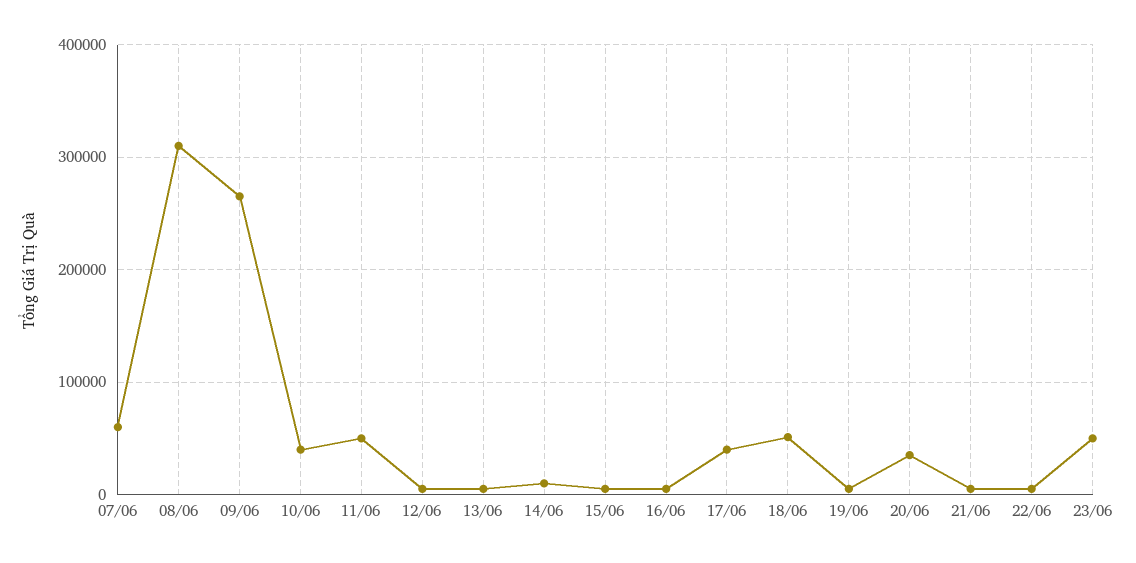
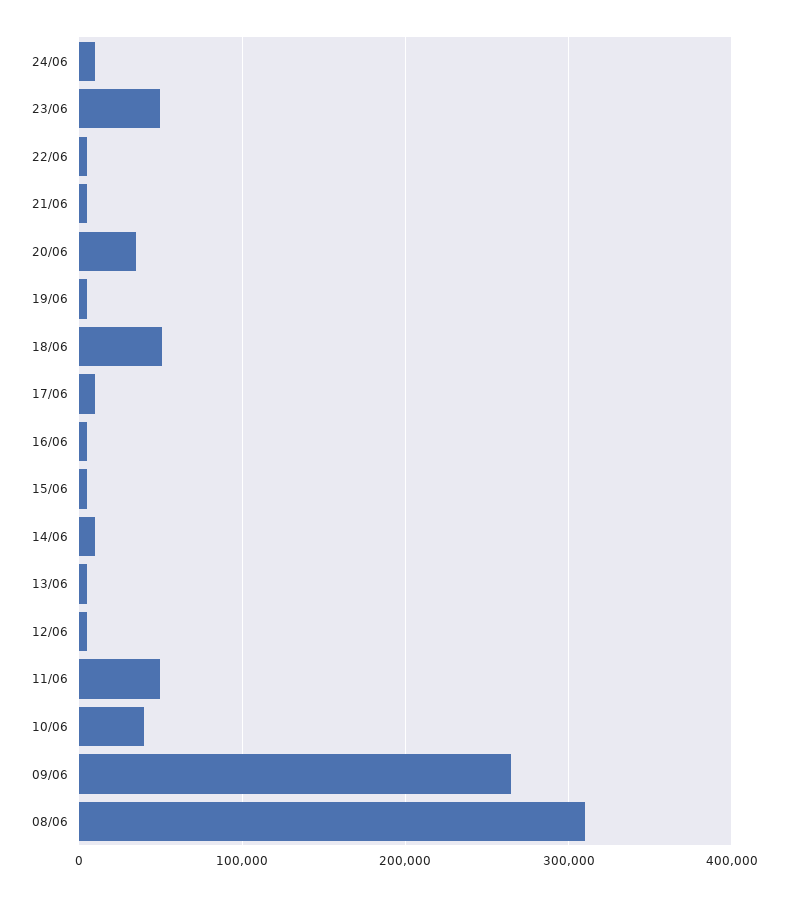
07/06: 60000 -> none
17/06: 40000 -> 10000
24/06: none -> 10000

